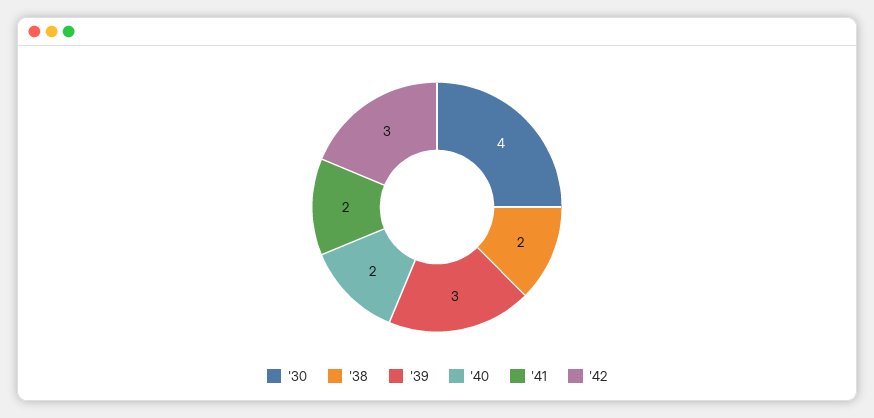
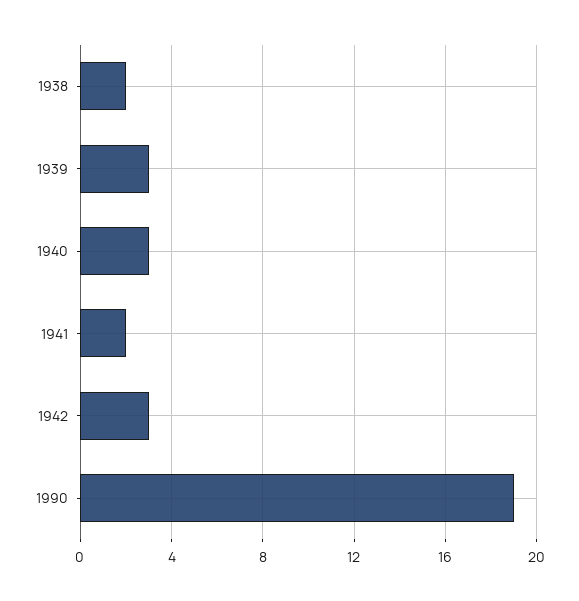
'30: 4 -> none
'40: 2 -> 3
1990: none -> 19

